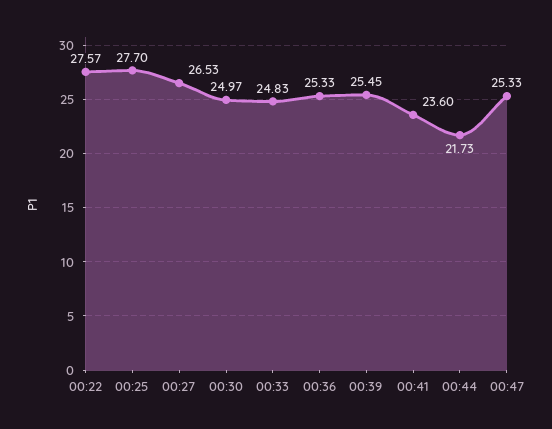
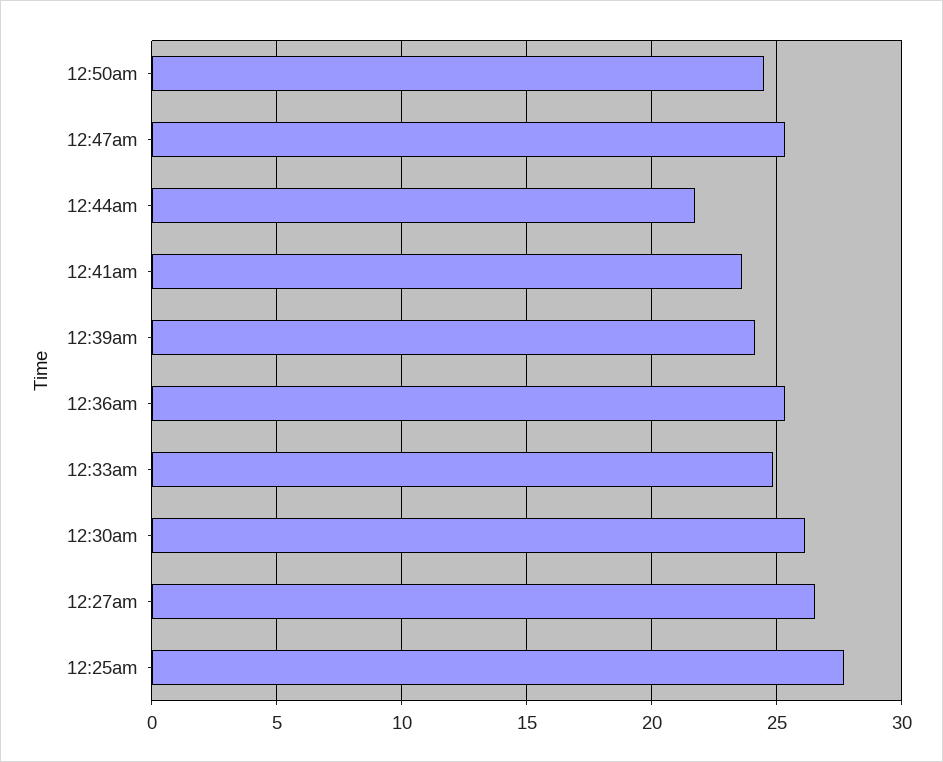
00:22: 27.57 -> none
00:30: 24.97 -> 26
00:39: 25.45 -> 24
12:50am: none -> 24.5

